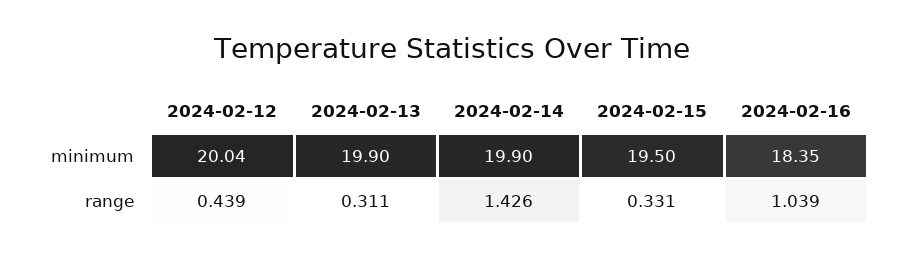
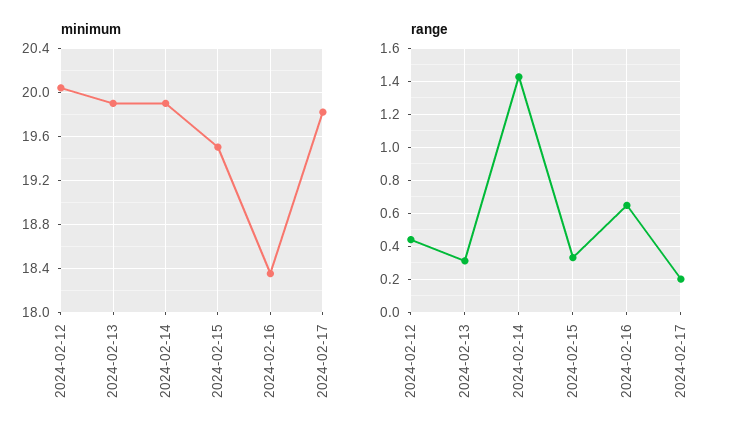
range, 2024-02-16: 1.039 -> 0.65
minimum, 2024-02-17: none -> 19.8
range, 2024-02-17: none -> 0.2

